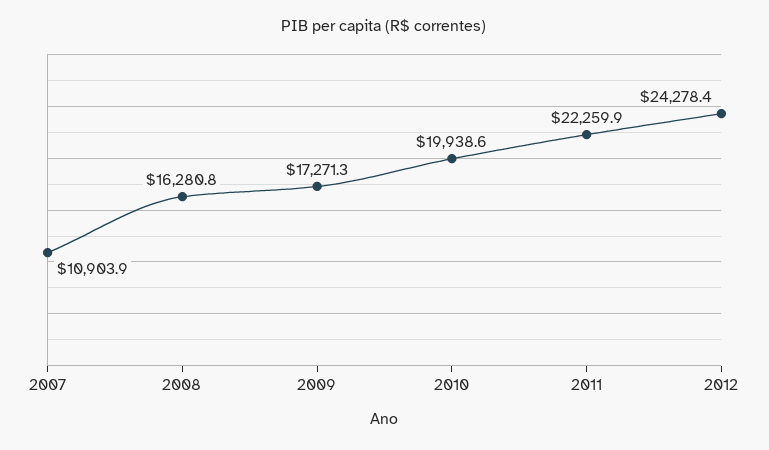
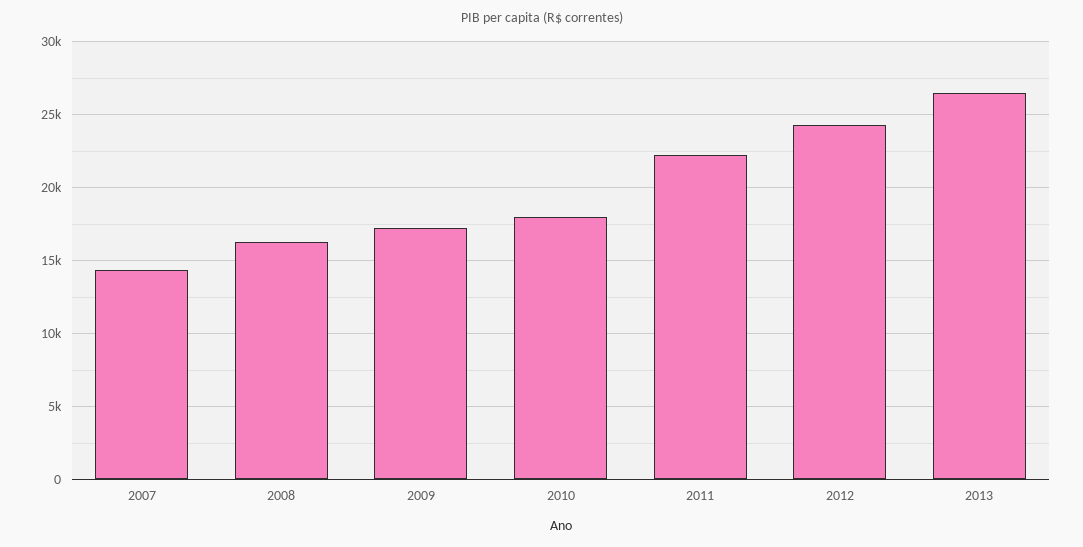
2007: 10903.9 -> 14500
2010: 19938.6 -> 18000
2013: none -> 26500

